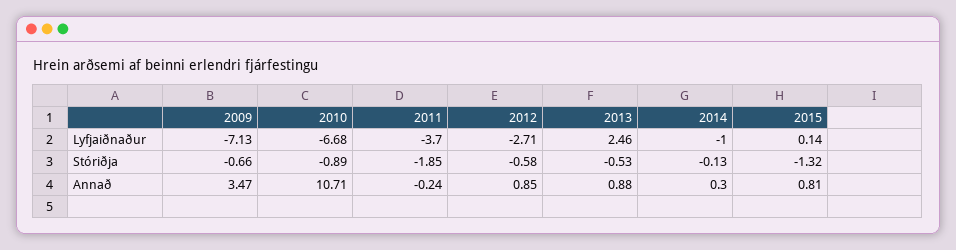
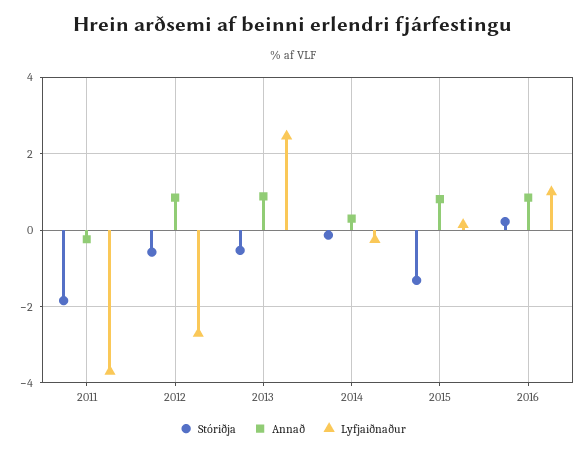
Lyfjaiðnaður, 2009: -7.13 -> none
Lyfjaiðnaður, 2010: -6.68 -> none
Lyfjaiðnaður, 2014: -1 -> -0.2
Stóriðja, 2009: -0.66 -> none
Stóriðja, 2010: -0.89 -> none
Annað, 2009: 3.47 -> none
Annað, 2010: 10.71 -> none
Stóriðja, 2016: none -> 0.2
Annað, 2016: none -> 0.8
Lyfjaiðnaður, 2016: none -> 1

